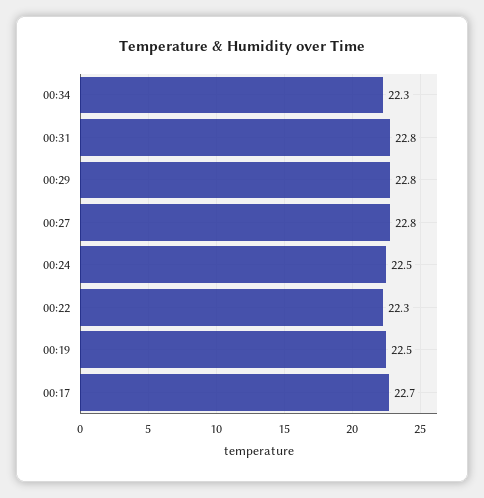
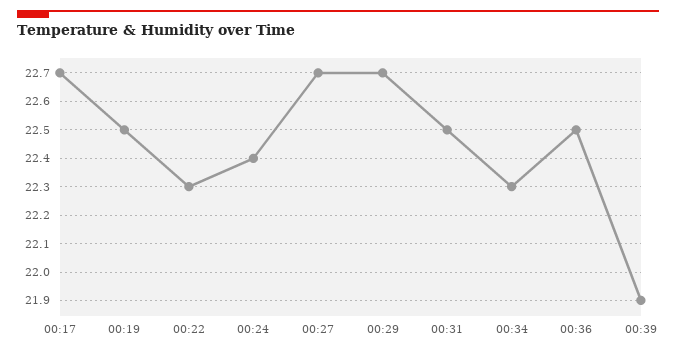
00:31: 22.8 -> 22.5
00:29: 22.8 -> 22.7
00:27: 22.8 -> 22.7
00:24: 22.5 -> 22.4
00:36: none -> 22.5
00:39: none -> 21.9

